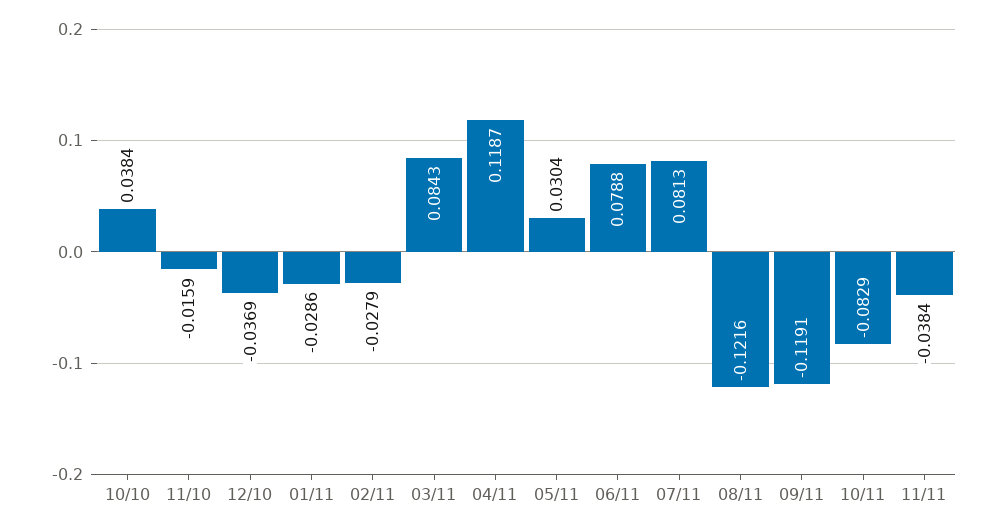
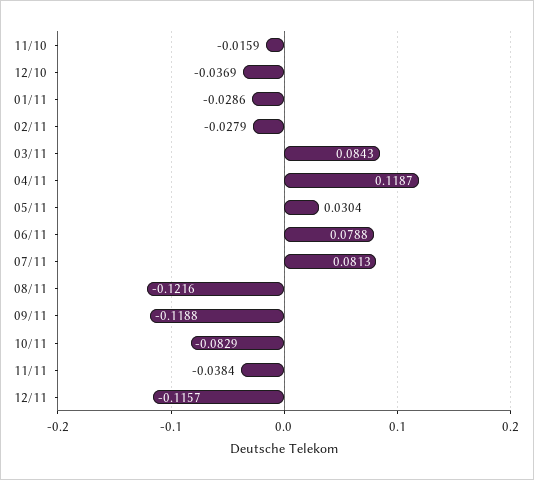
10/10: 0.0384 -> none
09/11: -0.1191 -> -0.1188
12/11: none -> -0.1157

